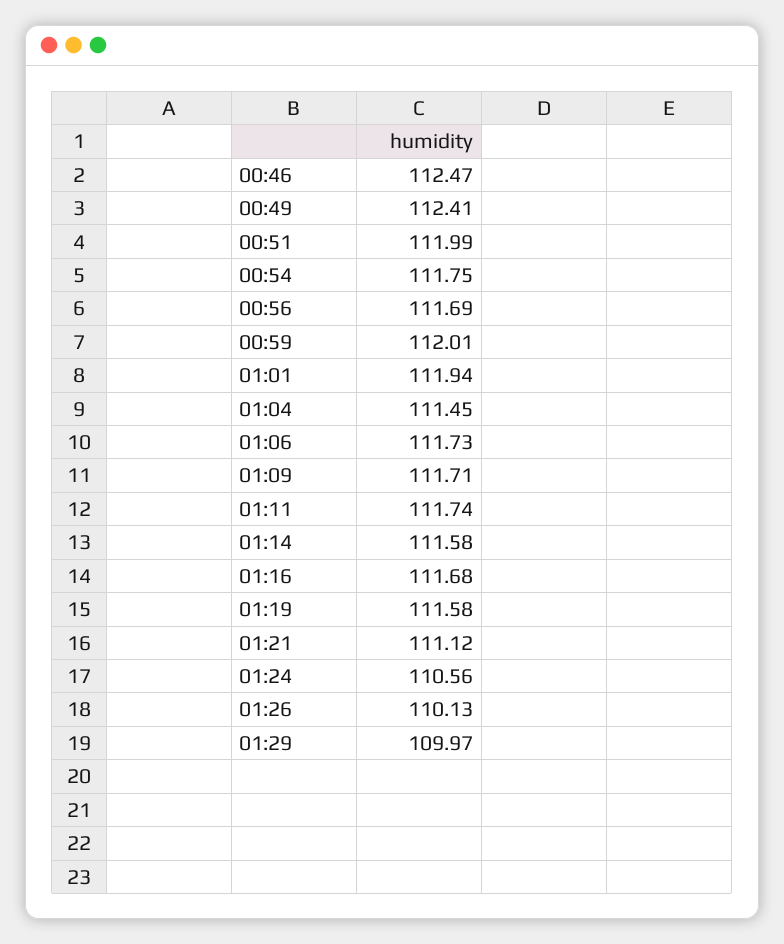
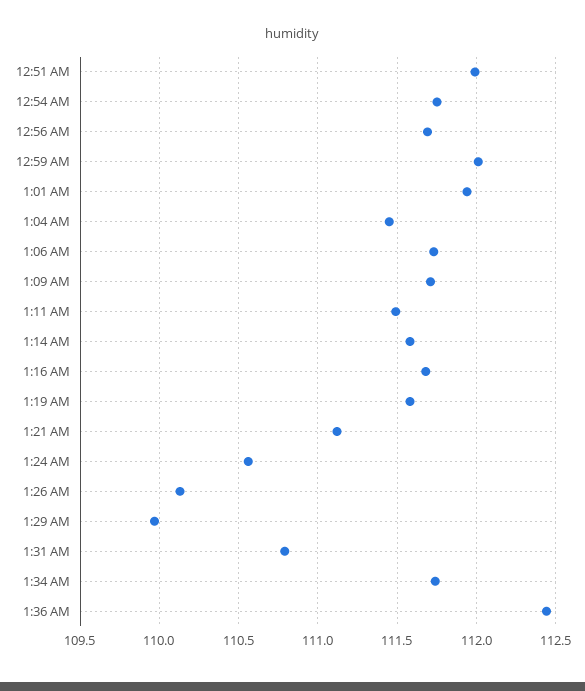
00:46: 112.47 -> none
00:49: 112.41 -> none
01:11: 111.74 -> 111.5
1:31 AM: none -> 110.8
1:34 AM: none -> 111.75
1:36 AM: none -> 112.45

